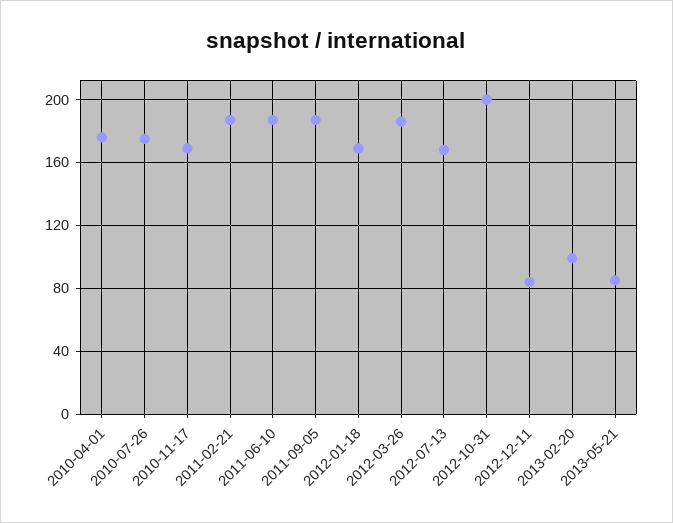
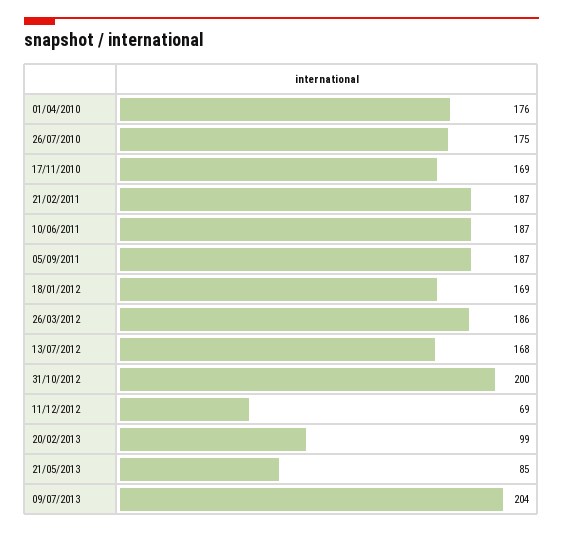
2012-12-11: 85 -> 69
09/07/2013: none -> 204

